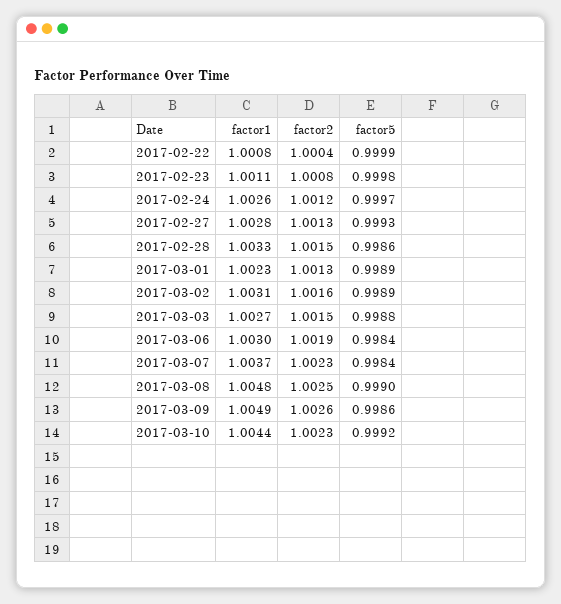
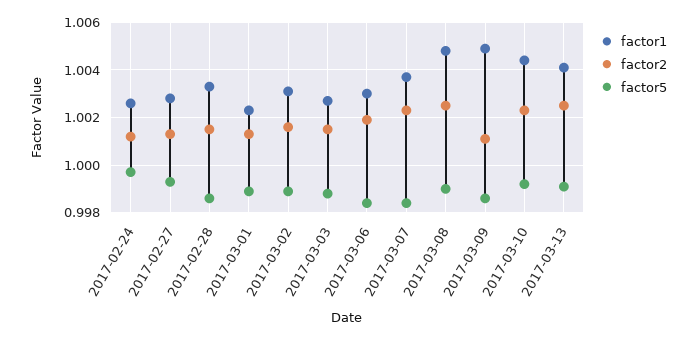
factor1, 2017-02-22: 1.0008 -> none
factor2, 2017-02-22: 1.0004 -> none
factor5, 2017-02-22: 0.9999 -> none
factor1, 2017-02-23: 1.0011 -> none
factor2, 2017-02-23: 1.0008 -> none
factor5, 2017-02-23: 0.9998 -> none
factor2, 2017-03-09: 1.0026 -> 1.001
factor1, 2017-03-13: none -> 1.004
factor2, 2017-03-13: none -> 1.0025
factor5, 2017-03-13: none -> 0.999

